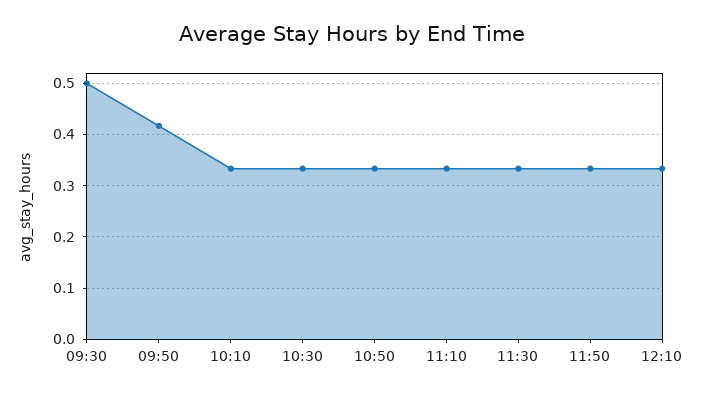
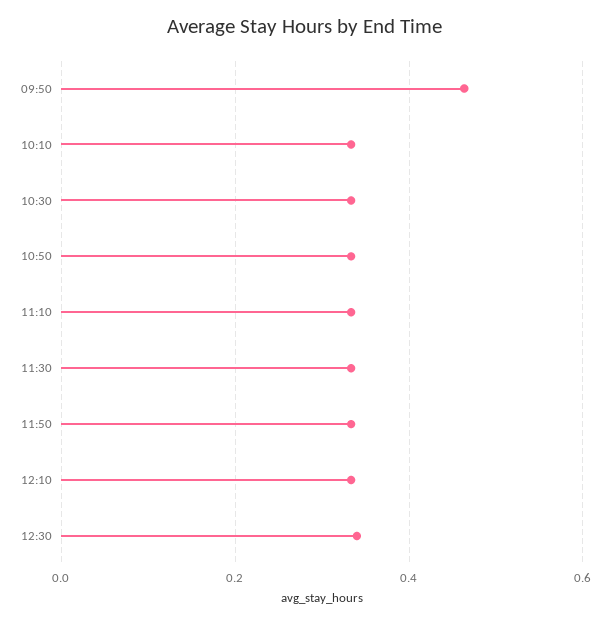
09:30: 0.5 -> none
09:50: 0.42 -> 0.46
12:30: none -> 0.34

